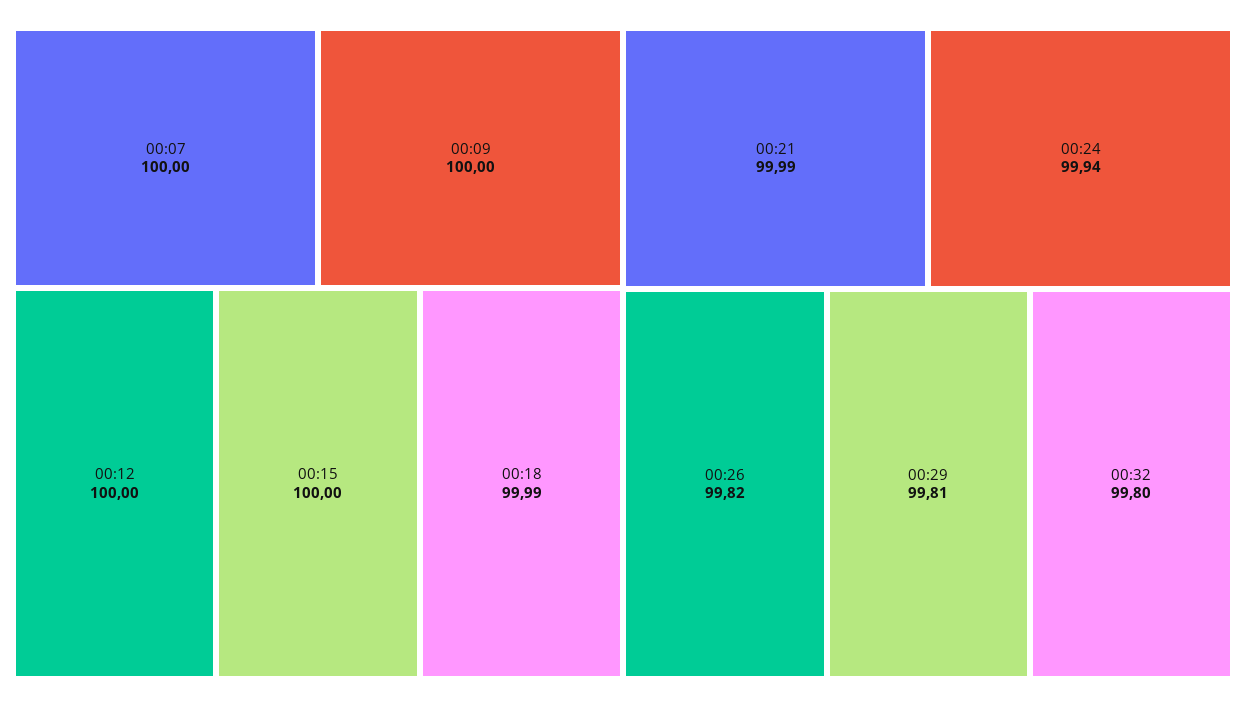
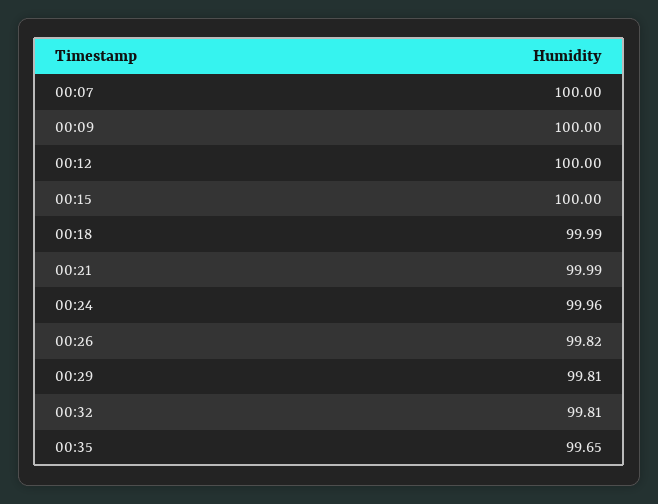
00:24: 99.94 -> 99.96
00:32: 99.8 -> 99.81
00:35: none -> 99.65

